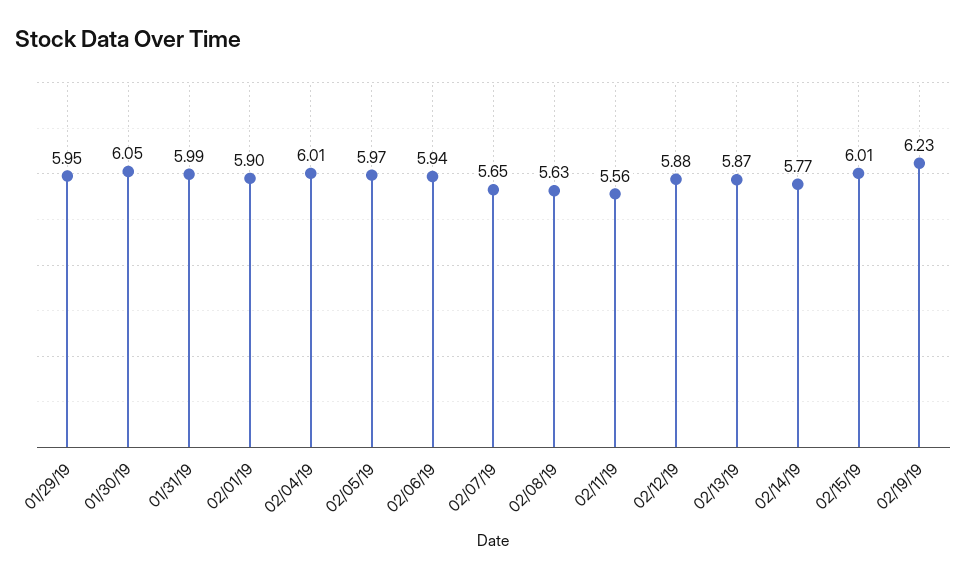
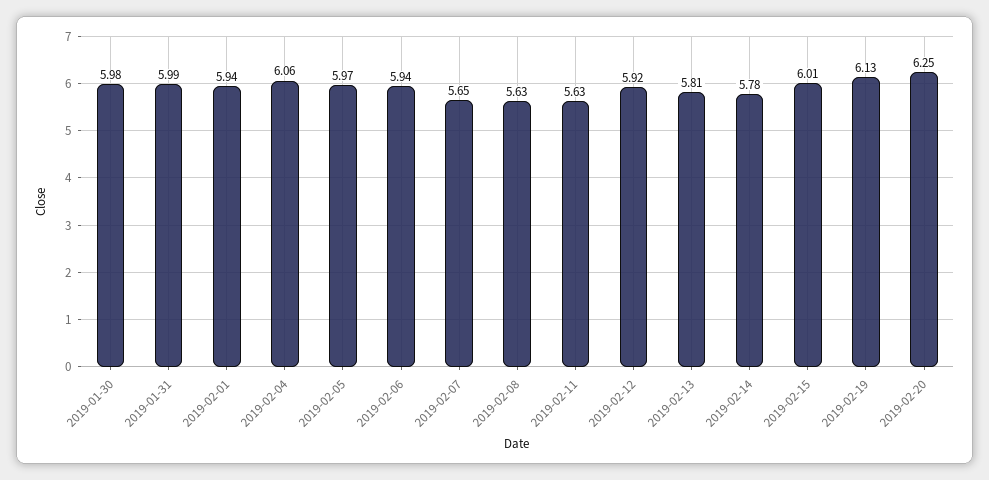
01/29/19: 5.95 -> none
01/30/19: 6.05 -> 5.98
02/01/19: 5.9 -> 5.94
02/04/19: 6.01 -> 6.06
02/11/19: 5.56 -> 5.63
02/12/19: 5.88 -> 5.92
02/13/19: 5.87 -> 5.81
02/14/19: 5.77 -> 5.78
02/19/19: 6.23 -> 6.13
2019-02-20: none -> 6.25

